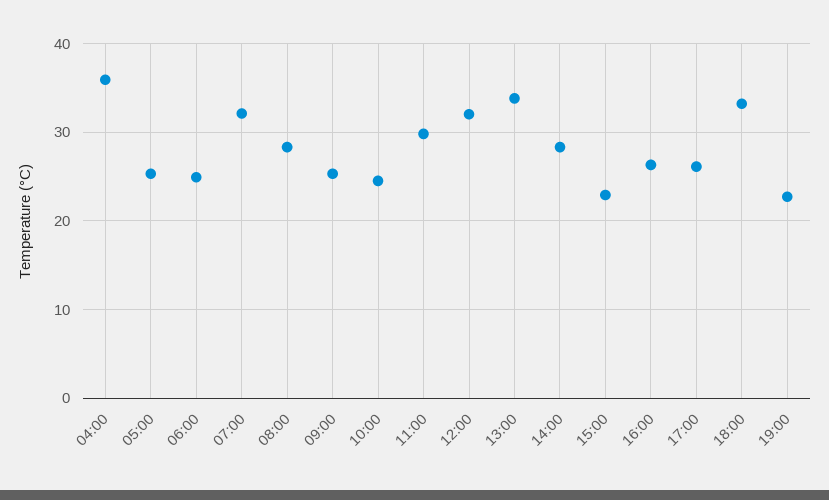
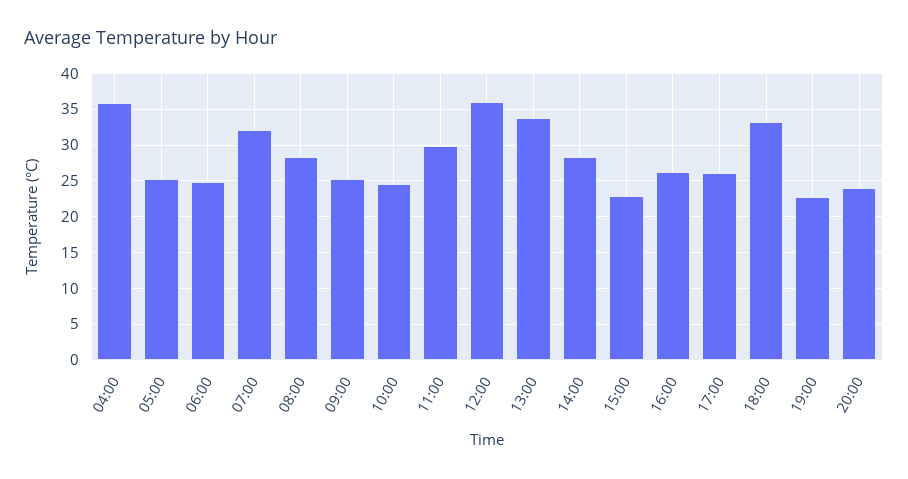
12:00: 32 -> 36
20:00: none -> 24

